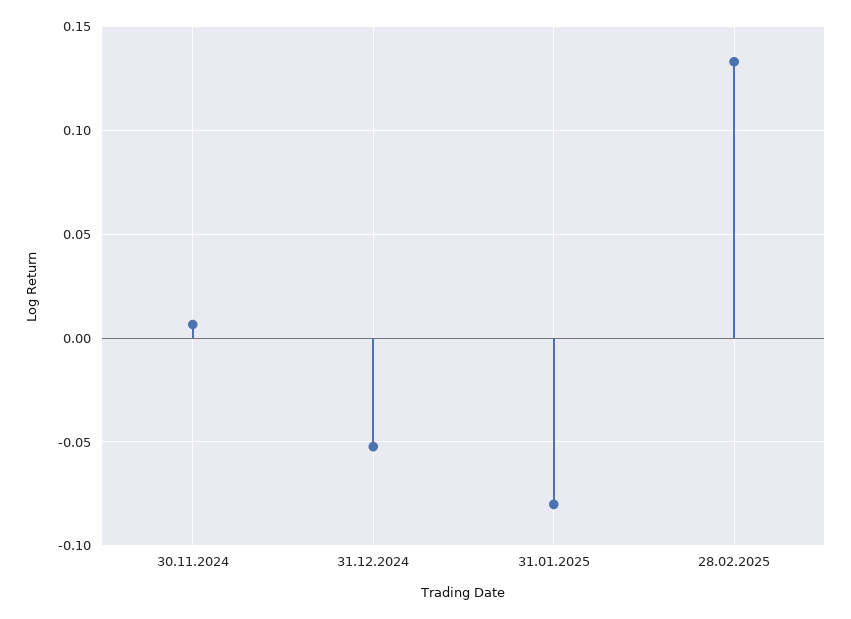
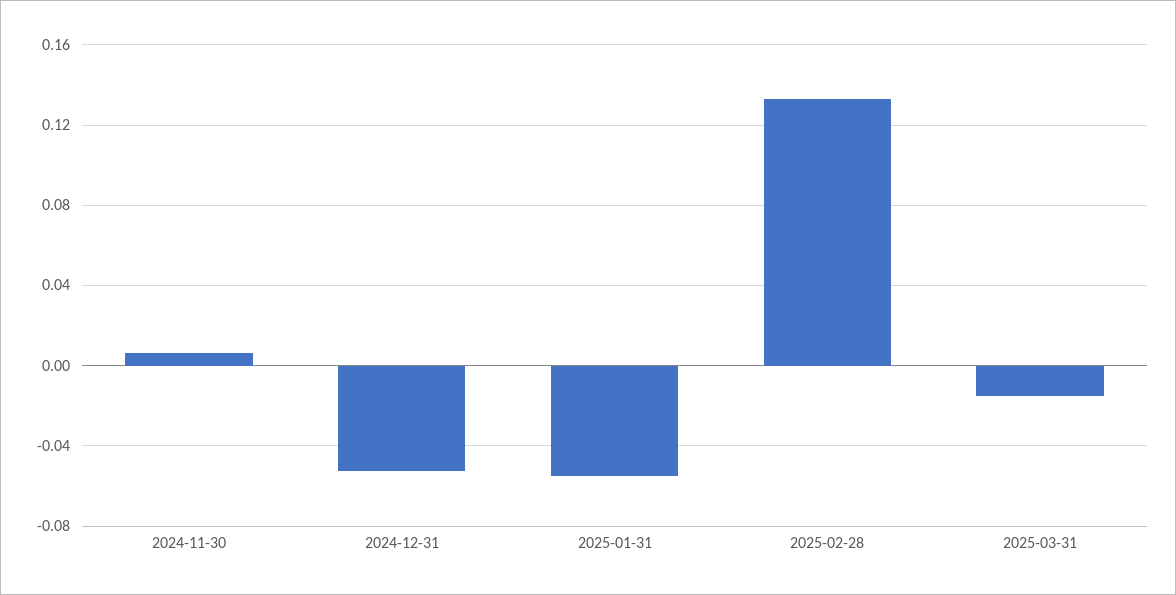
31.01.2025: -0.08 -> -0.055
2025-03-31: none -> -0.015

